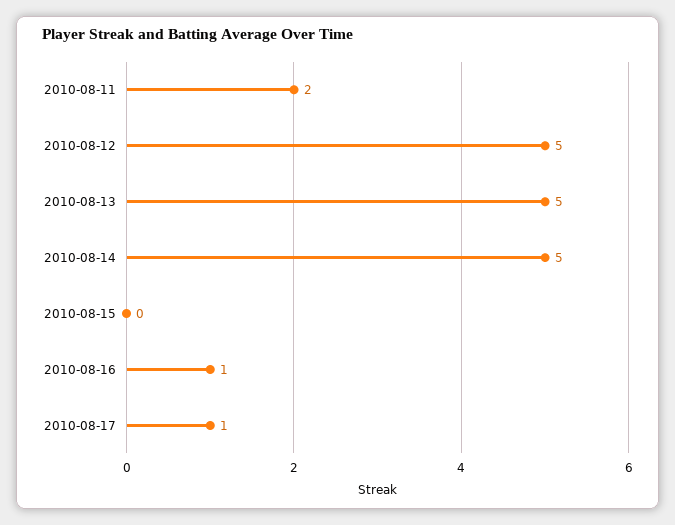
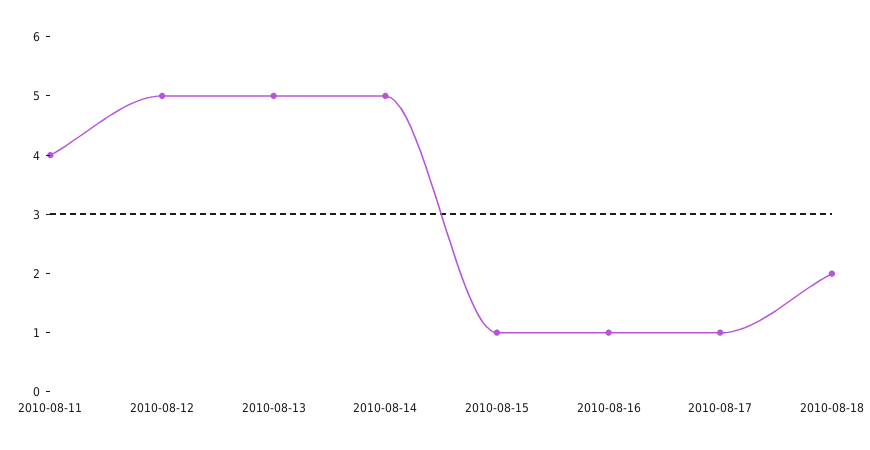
2010-08-11: 2 -> 4
2010-08-15: 0 -> 1
2010-08-18: none -> 2

